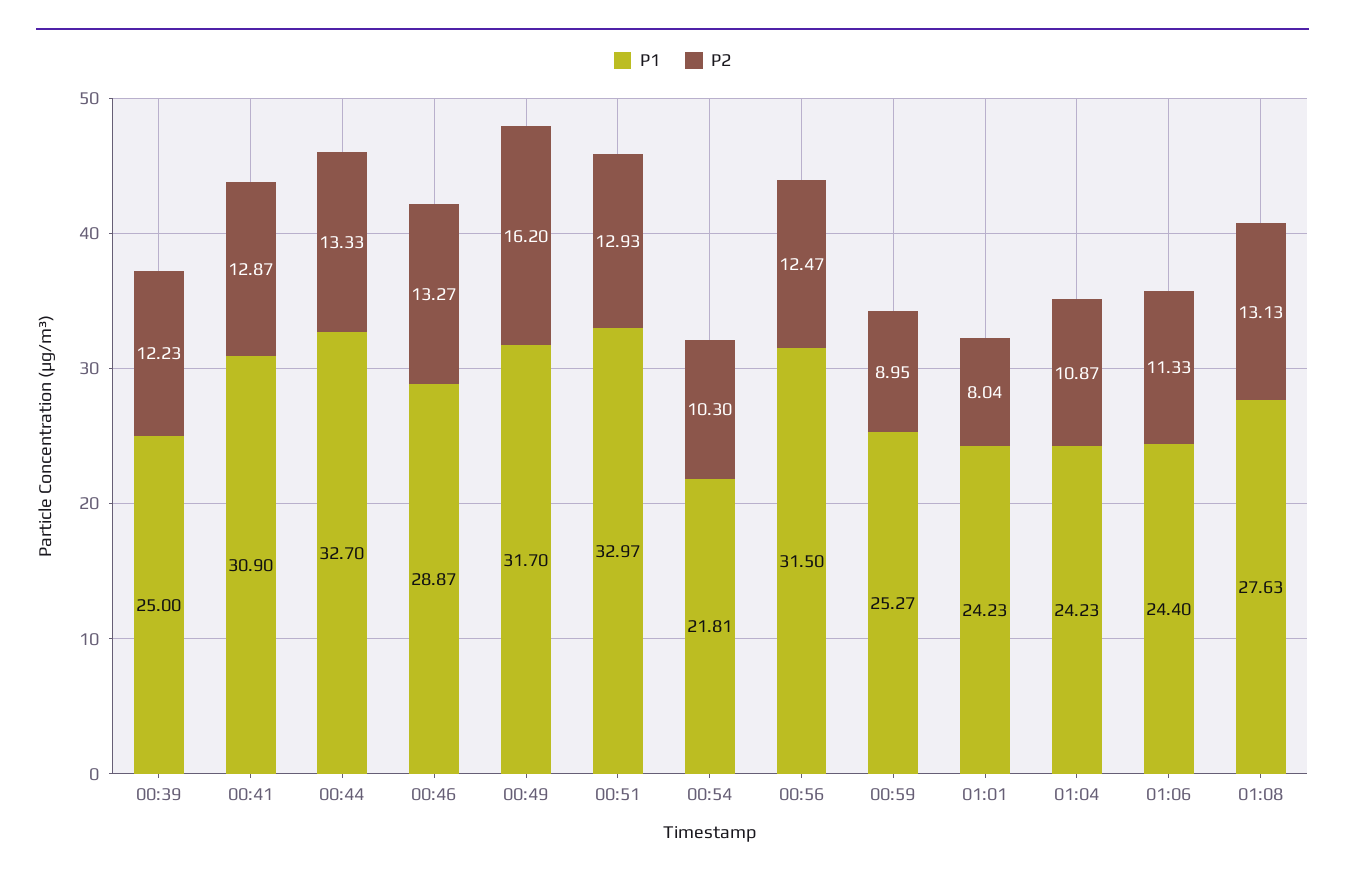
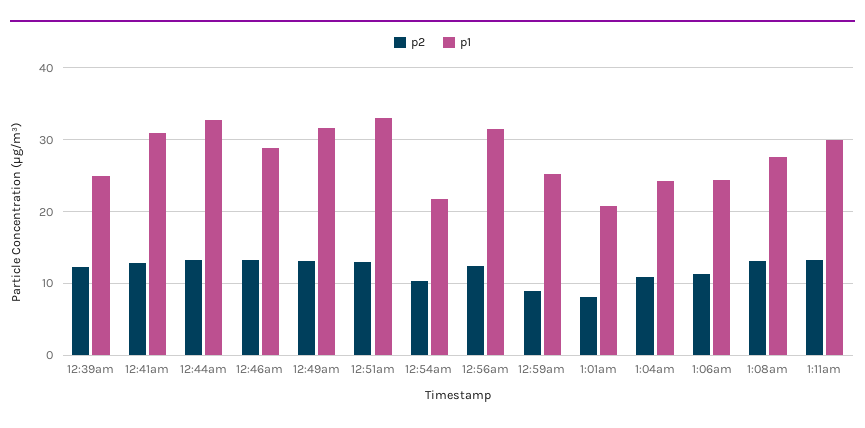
P2, 00:49: 16.2 -> 13
P1, 01:01: 24.23 -> 21
P2, 1:11am: none -> 13
P1, 1:11am: none -> 30

